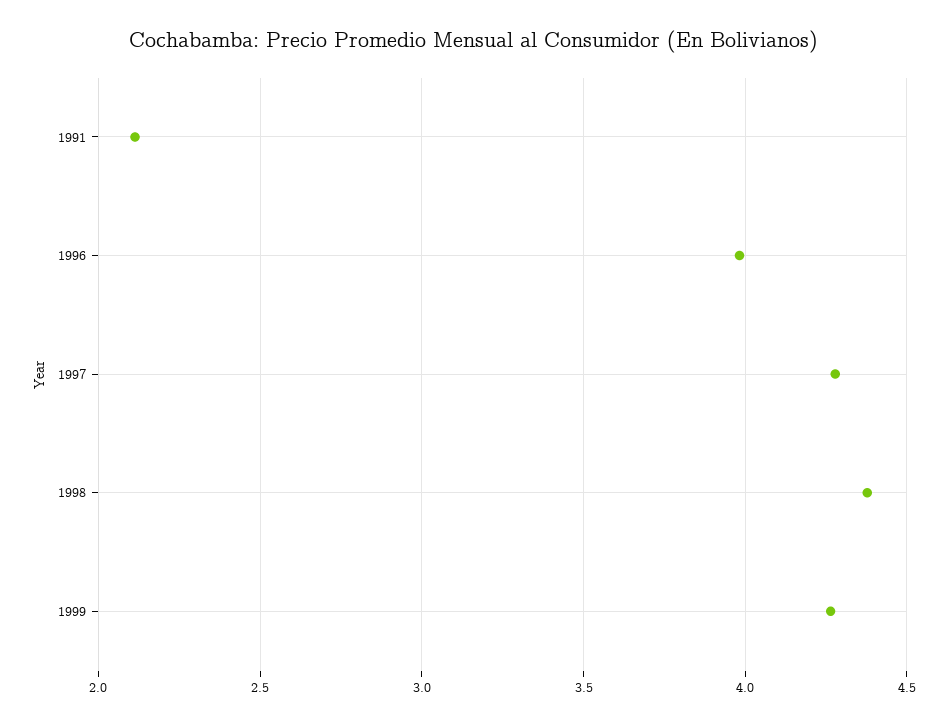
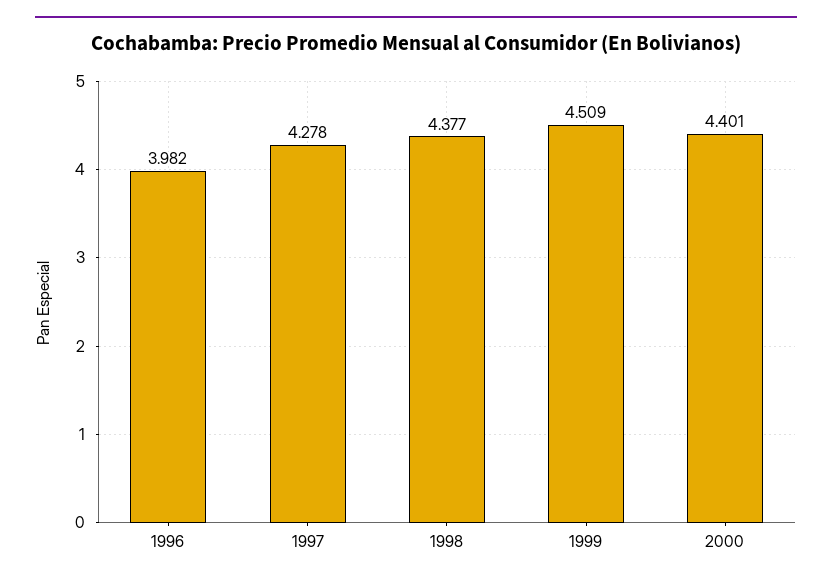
1991: 2.1 -> none
1999: 4.25 -> 4.509
2000: none -> 4.401

